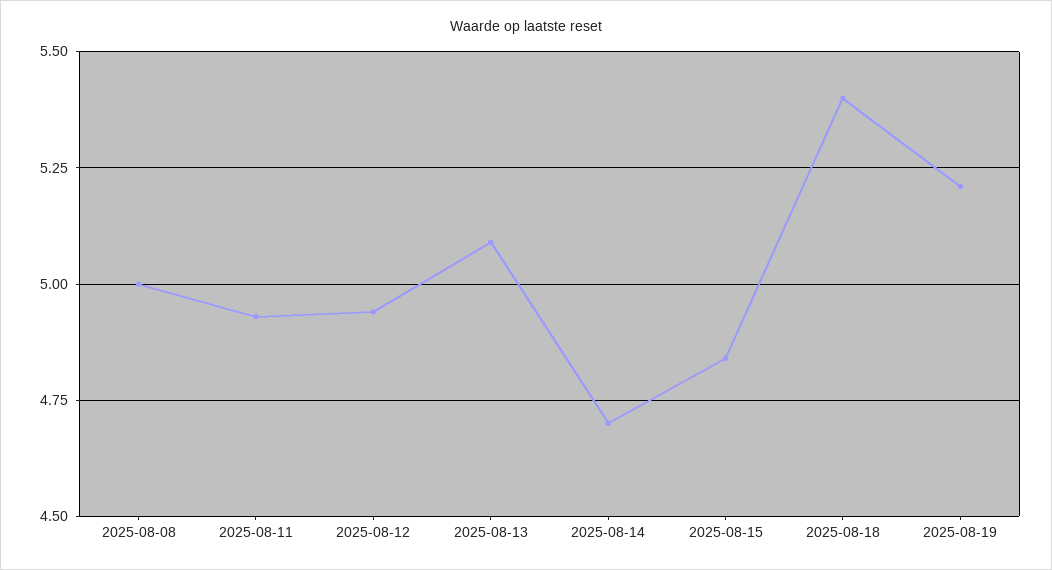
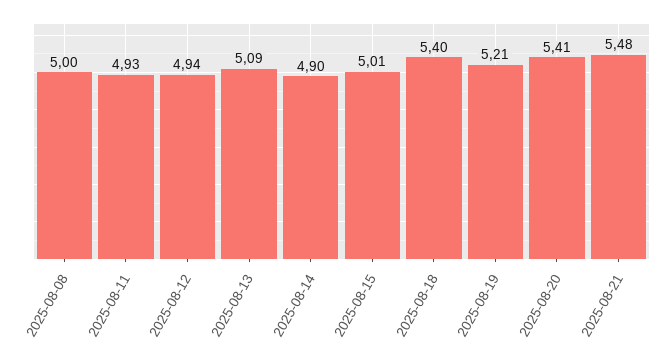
2025-08-14: 4.7 -> 4.9
2025-08-15: 4.85 -> 5.01
2025-08-20: none -> 5.41
2025-08-21: none -> 5.48

